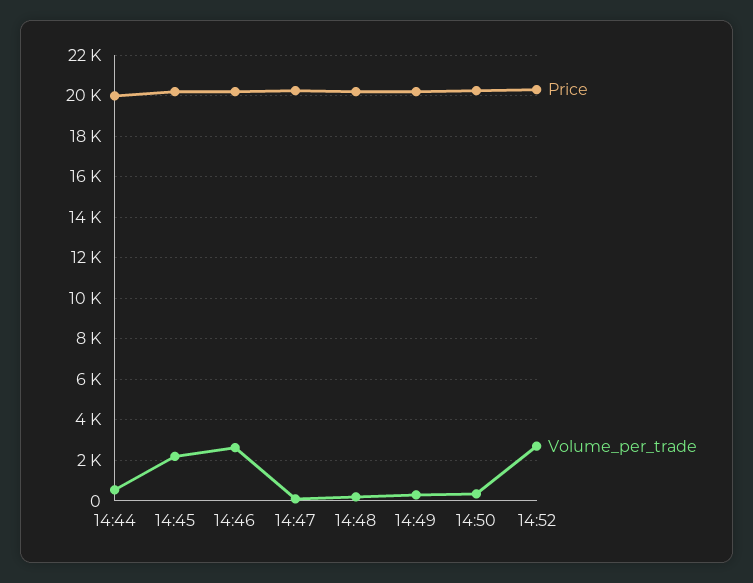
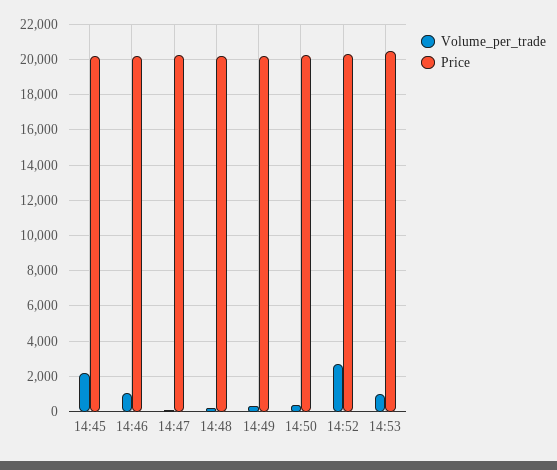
Price, 14:44: 20000 -> none
Volume_per_trade, 14:44: 500 -> none
Volume_per_trade, 14:46: 2500 -> 1000
Volume_per_trade, 14:53: none -> 1000
Price, 14:53: none -> 20500

